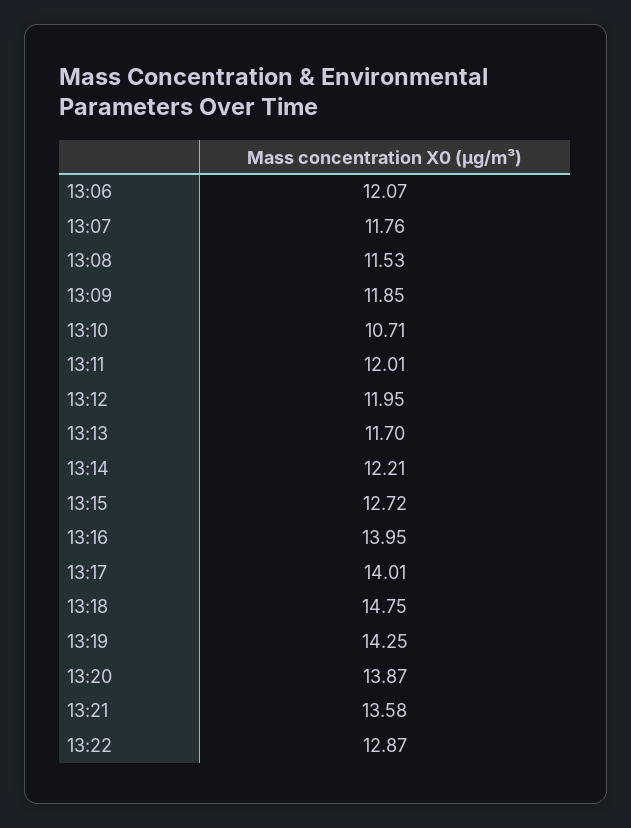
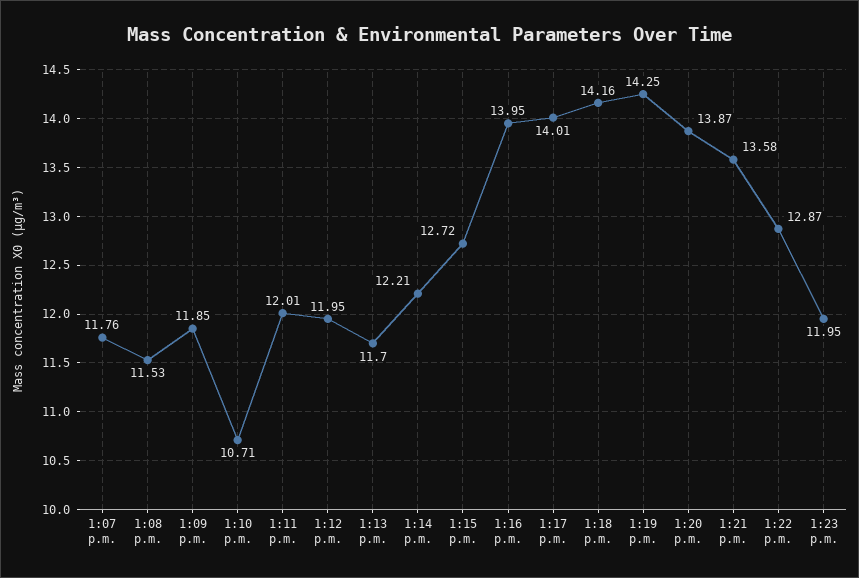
13:06: 12.07 -> none
13:18: 14.75 -> 14.16
1:23 p.m.: none -> 11.95

